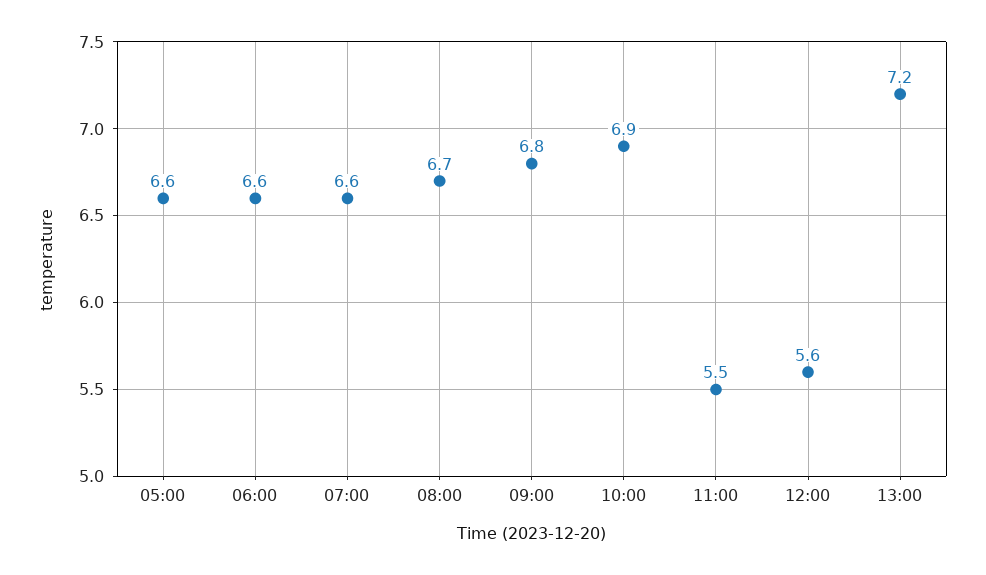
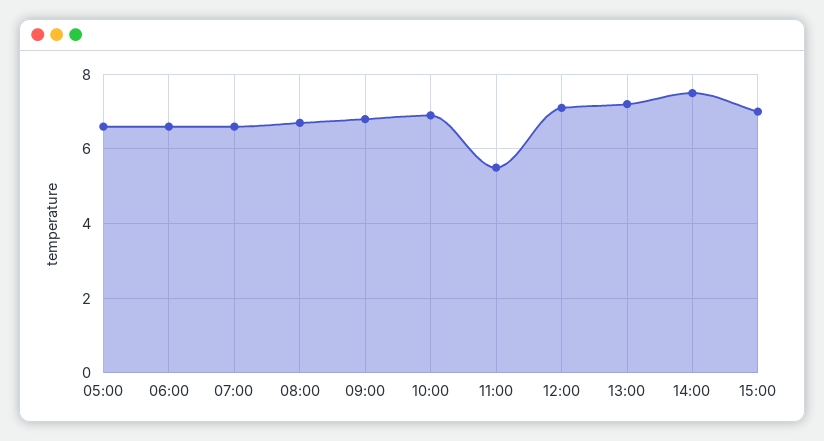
12:00: 5.6 -> 7
14:00: none -> 7.5
15:00: none -> 7

